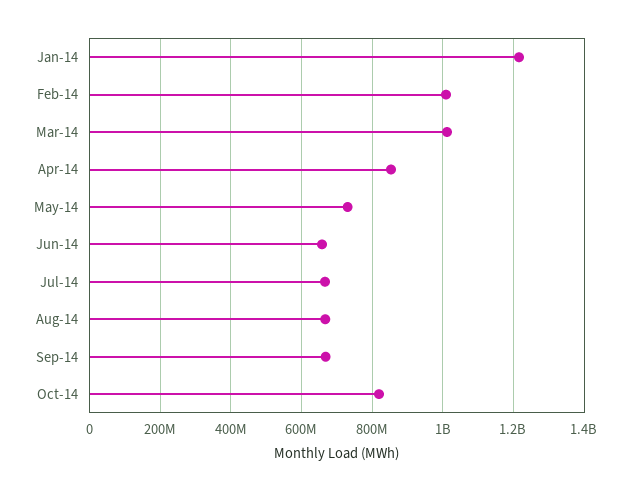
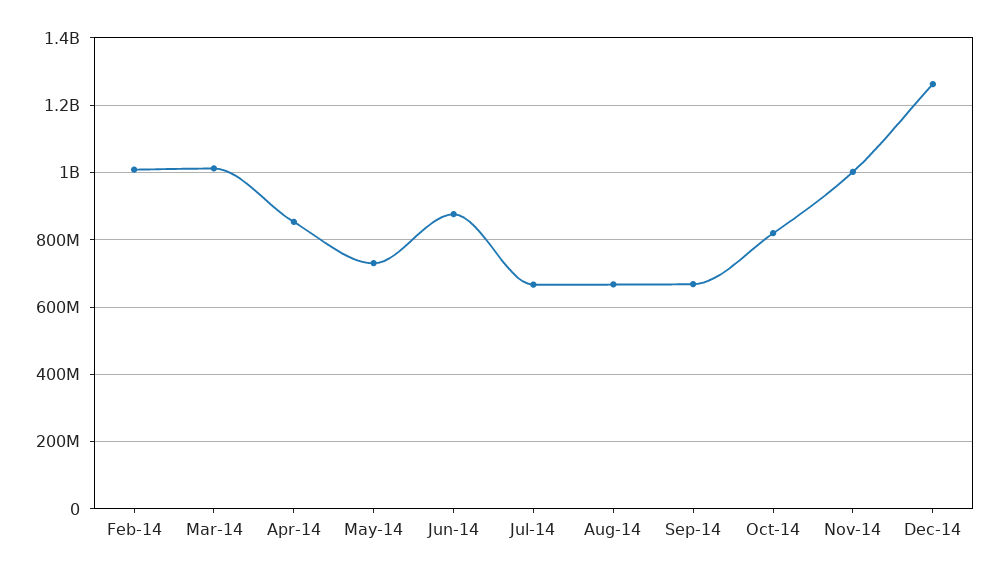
Jan-14: 1220000000 -> none
Jun-14: 660000000 -> 880000000
Nov-14: none -> 1000000000
Dec-14: none -> 1260000000

